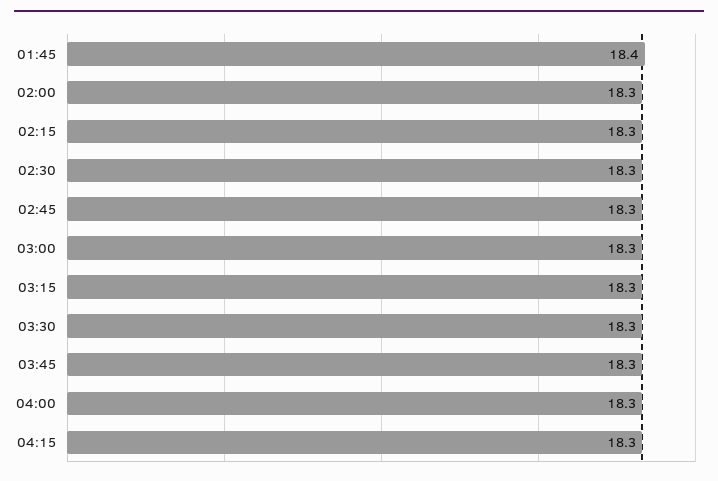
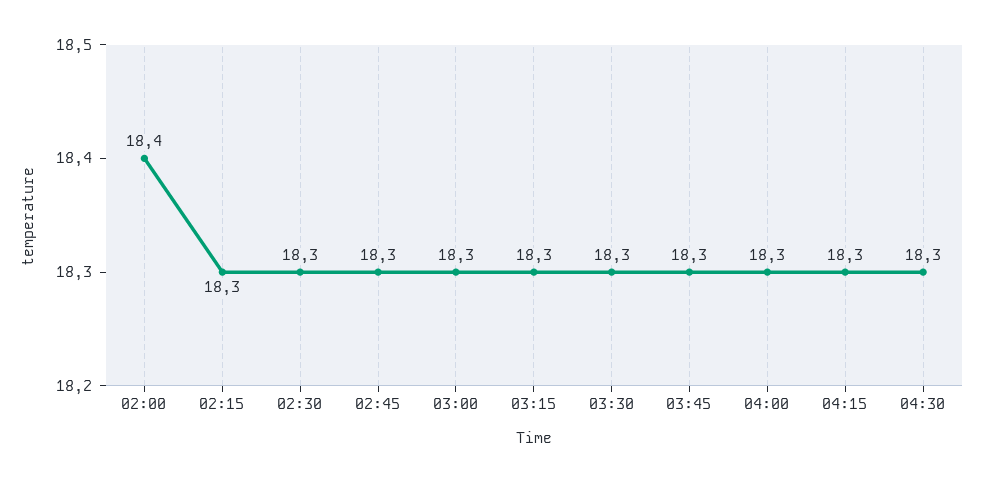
01:45: 18.4 -> none
02:00: 18.3 -> 18.4
04:30: none -> 18.3

